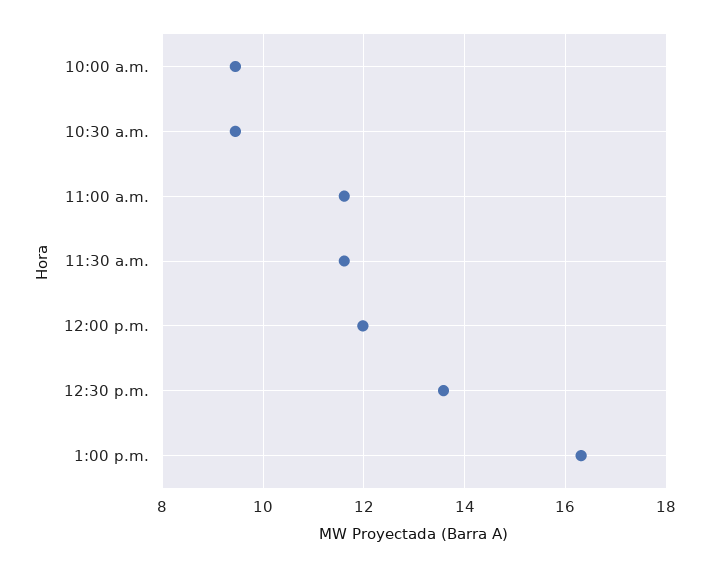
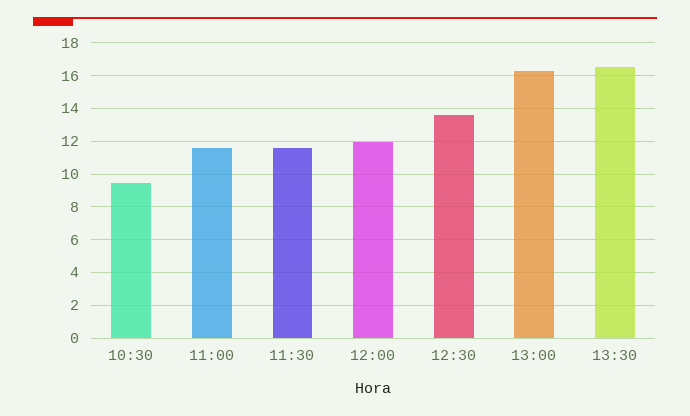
10:00 a.m.: 9.4 -> none
13:30: none -> 16.5

